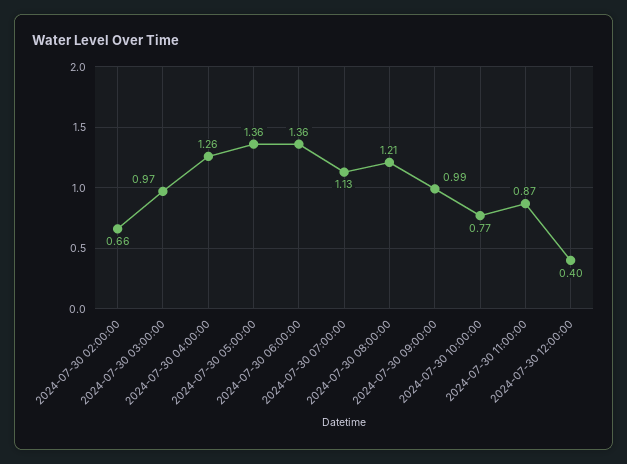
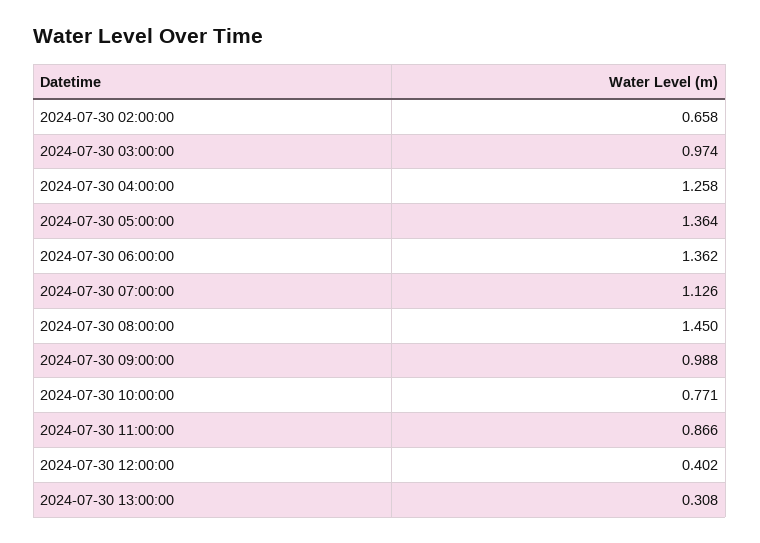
2024-07-30 08:00:00: 1.21 -> 1.45
2024-07-30 13:00:00: none -> 0.308

